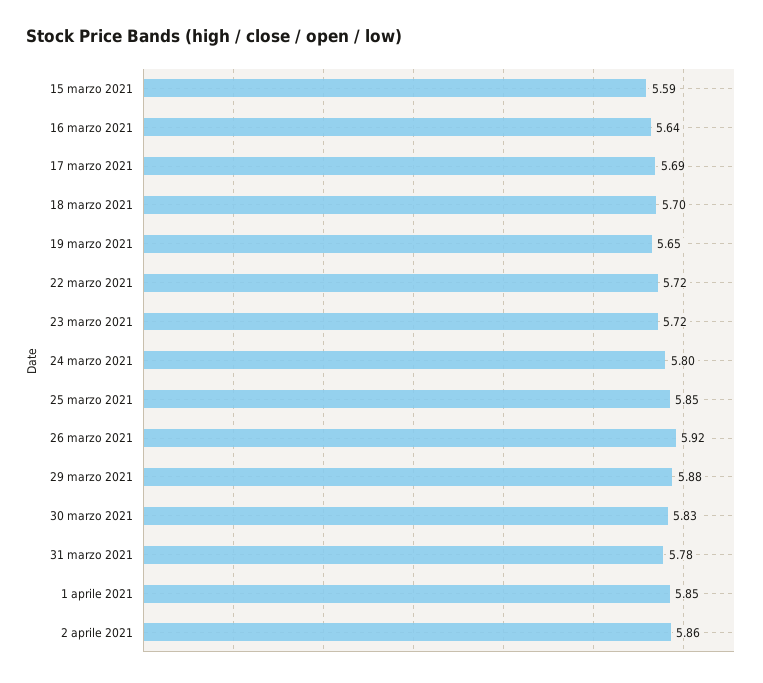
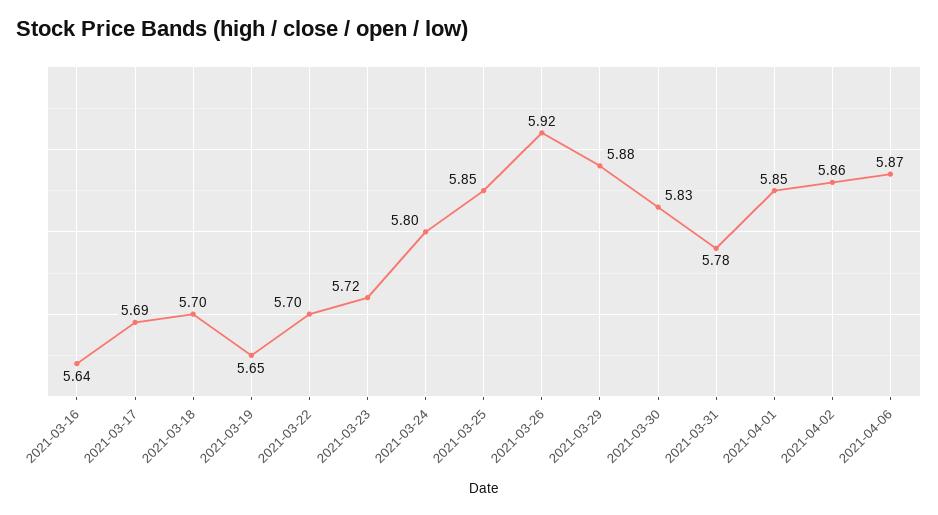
15 marzo 2021: 5.59 -> none
22 marzo 2021: 5.72 -> 5.7
2021-04-06: none -> 5.87

